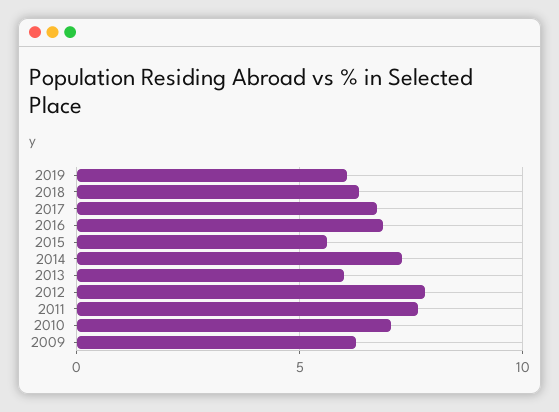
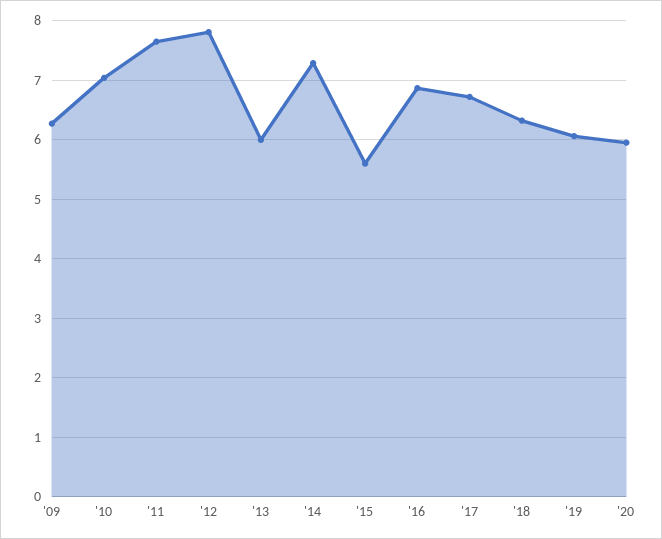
'20: none -> 6

